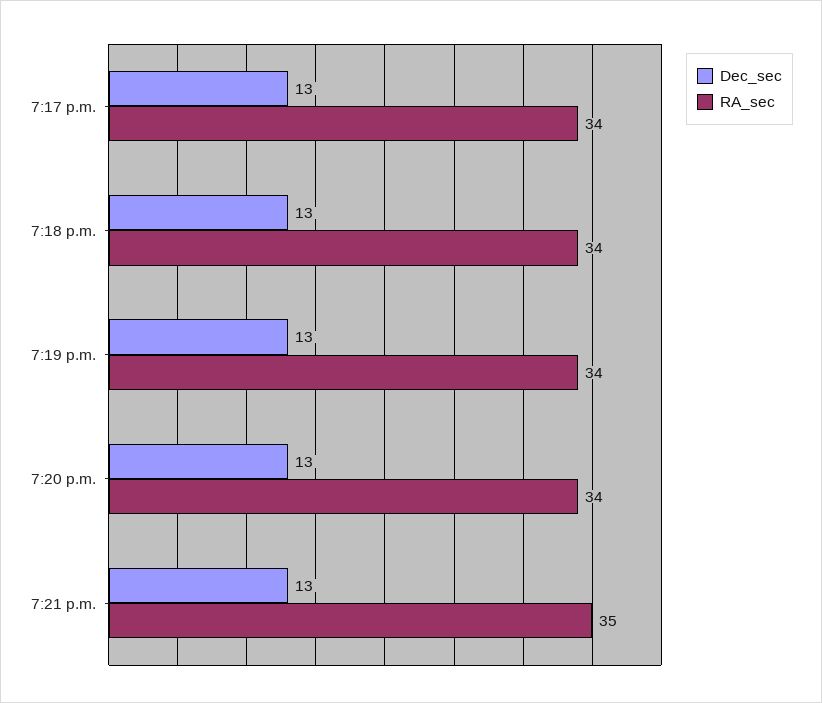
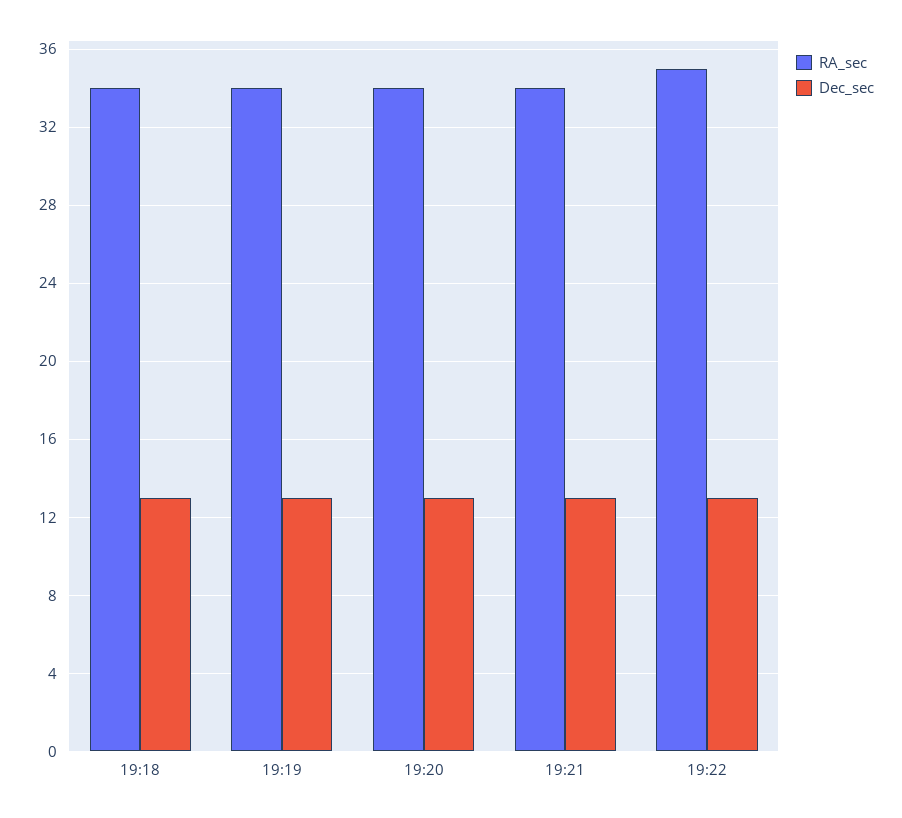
Dec_sec, 7:17 p.m.: 13 -> none
RA_sec, 7:17 p.m.: 34 -> none
RA_sec, 7:21 p.m.: 35 -> 34
RA_sec, 19:22: none -> 35
Dec_sec, 19:22: none -> 13

